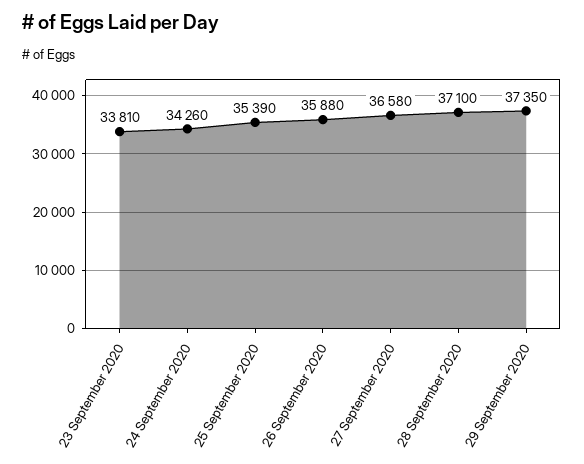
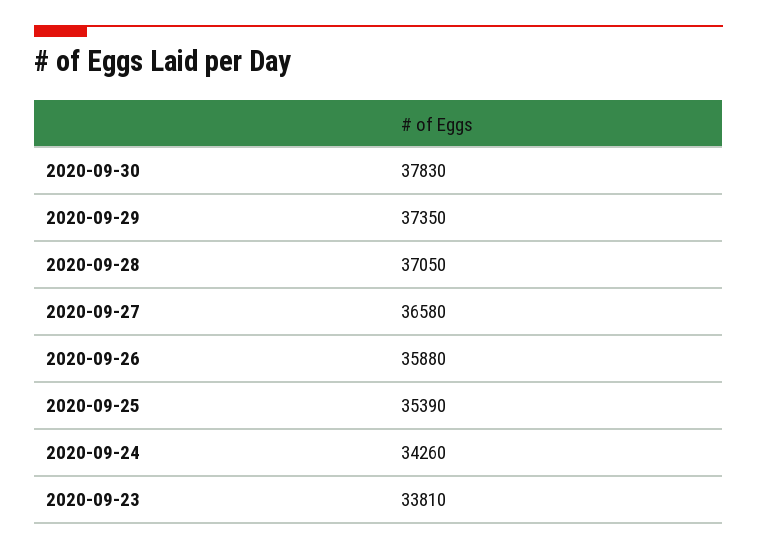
28 September 2020: 37100 -> 37050
2020-09-30: none -> 37830

